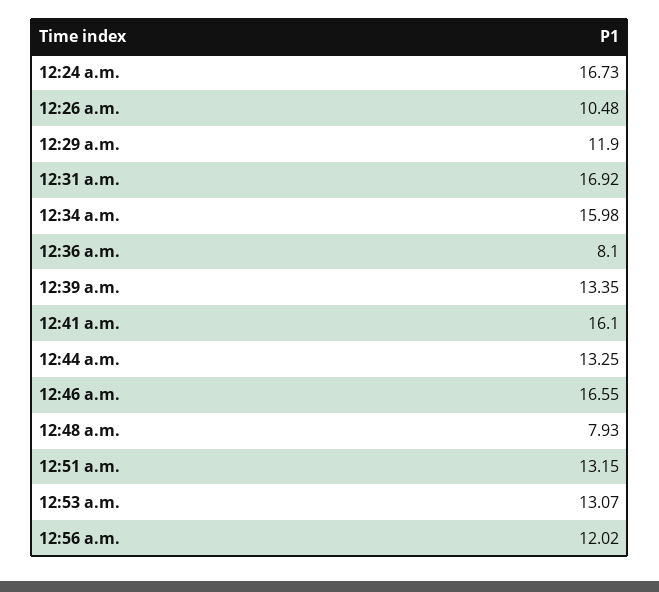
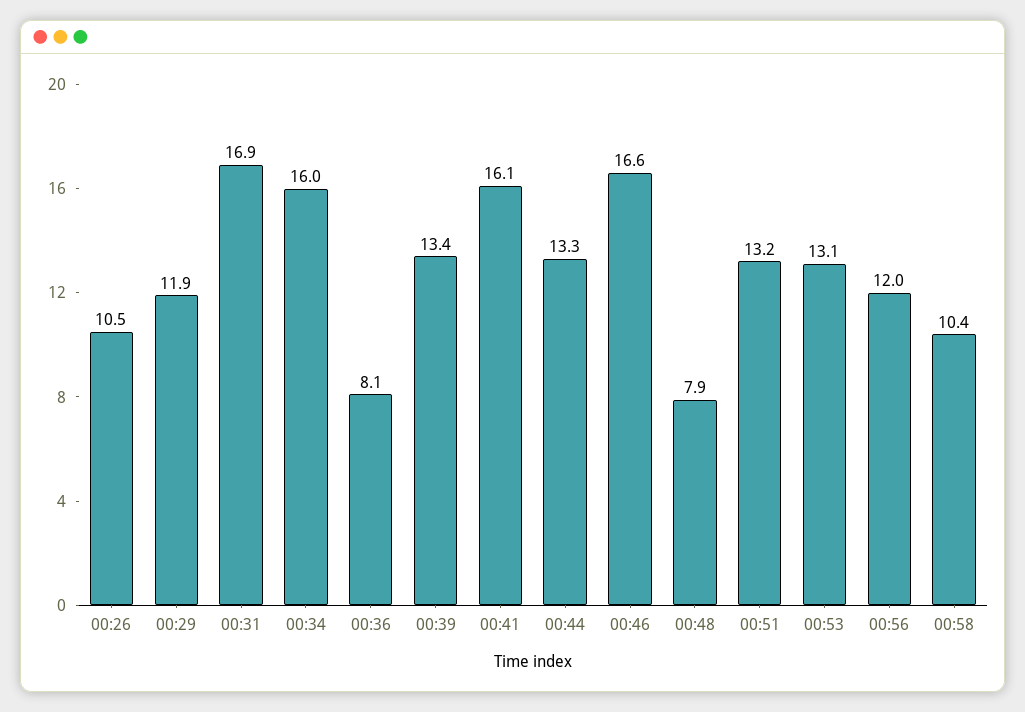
12:24 a.m.: 16.73 -> none
00:58: none -> 10.4

